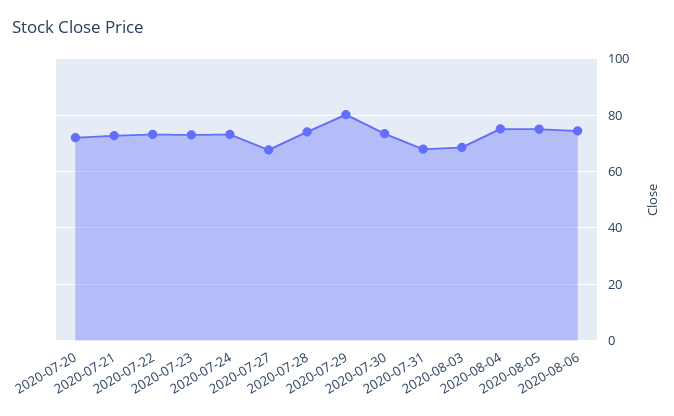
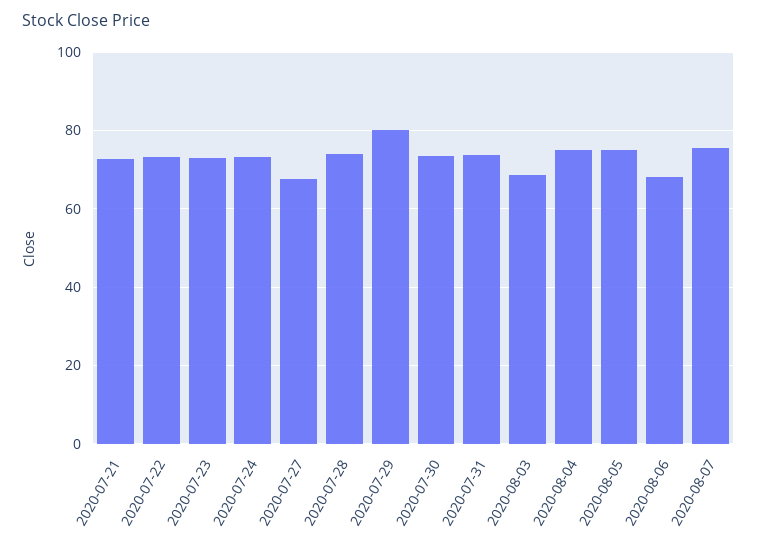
2020-07-20: 72.5 -> none
2020-07-31: 67.5 -> 74
2020-08-06: 75 -> 68
2020-08-07: none -> 76

